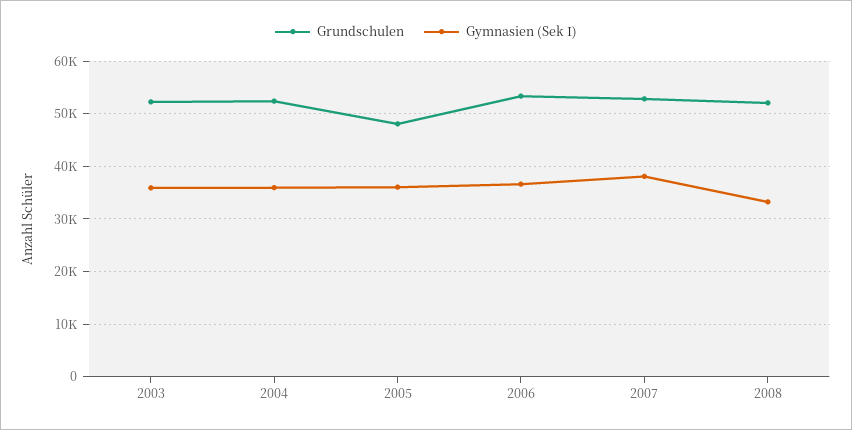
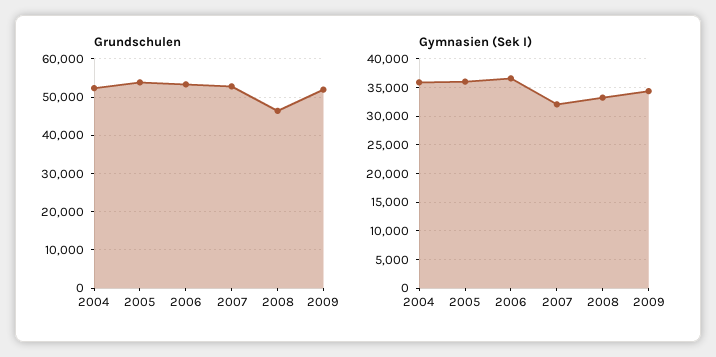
Grundschulen, 2003: 52000 -> none
Gymnasien (Sek I), 2003: 36000 -> none
Grundschulen, 2005: 48000 -> 54000
Gymnasien (Sek I), 2007: 38000 -> 32500
Grundschulen, 2008: 52000 -> 46000
Grundschulen, 2009: none -> 52000
Gymnasien (Sek I), 2009: none -> 35000

